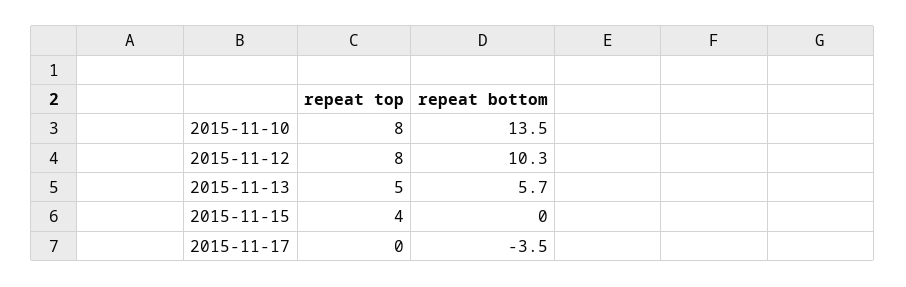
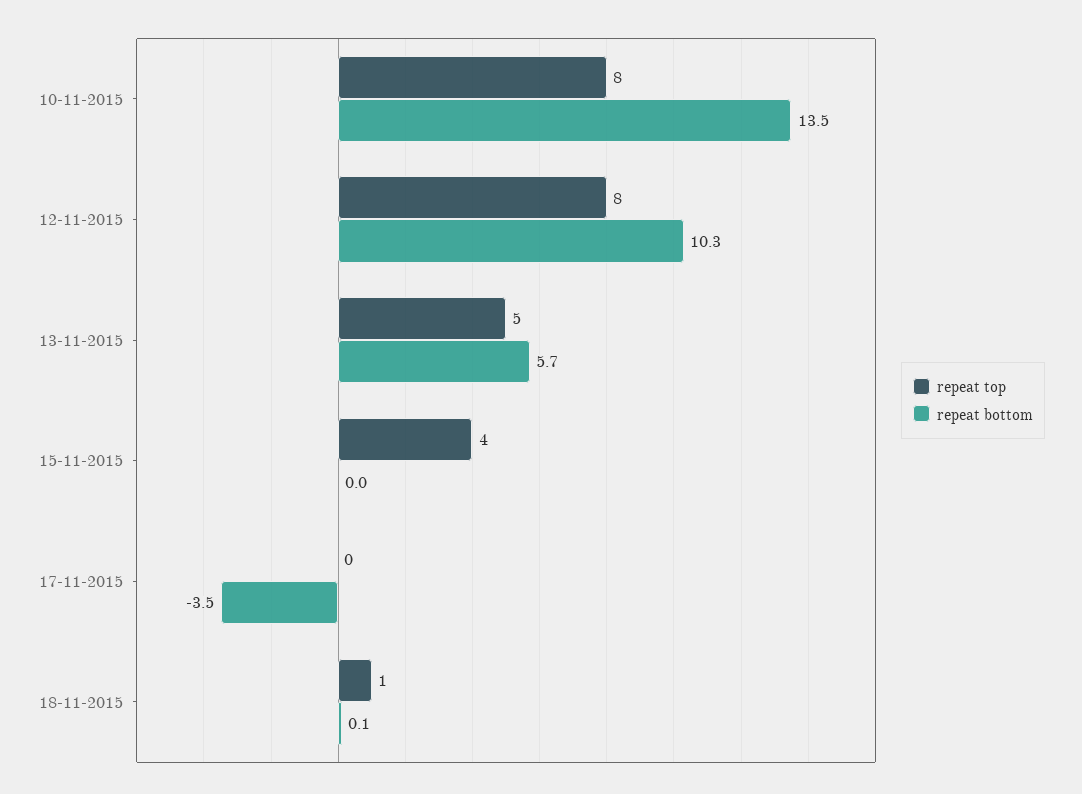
repeat top, 18-11-2015: none -> 1
repeat bottom, 18-11-2015: none -> 0.1

